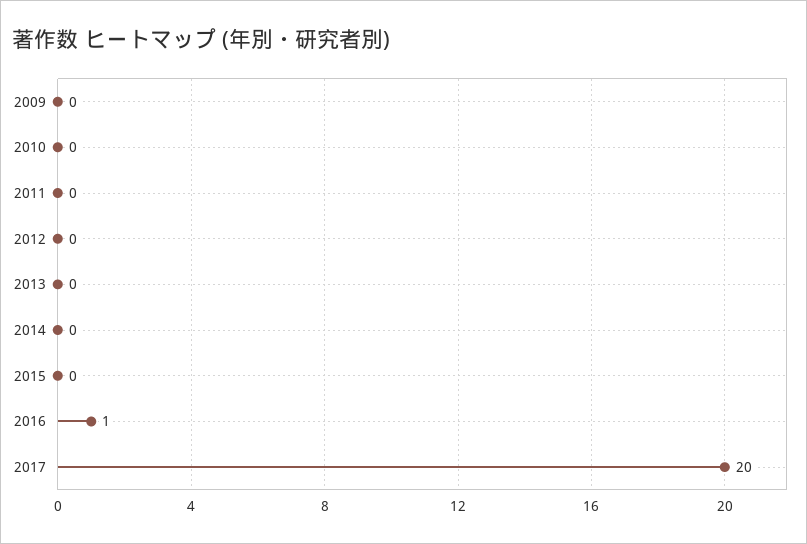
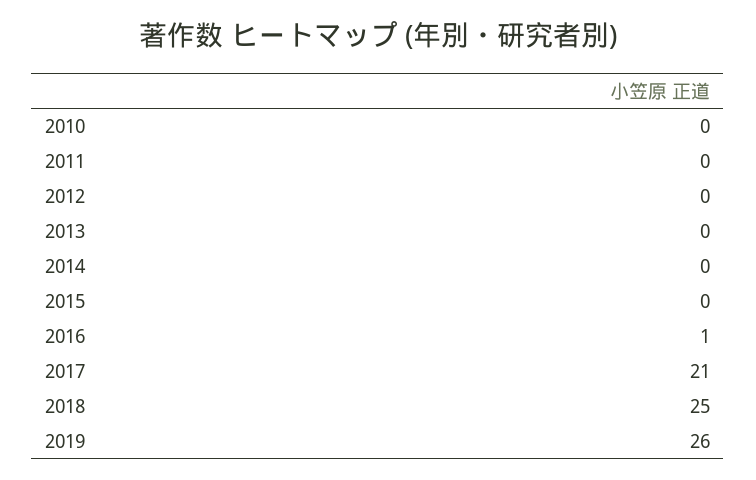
2009: 0 -> none
2017: 20 -> 21
2018: none -> 25
2019: none -> 26

